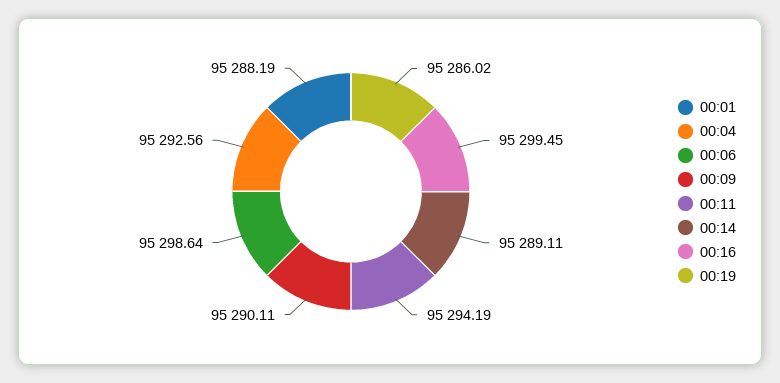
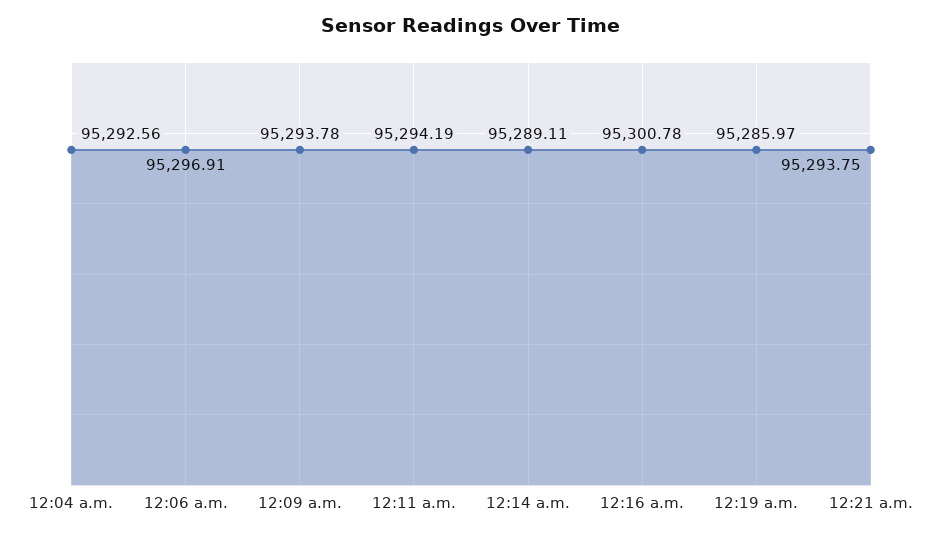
00:01: 95288.19 -> none
00:06: 95298.64 -> 95296.91
00:09: 95290.11 -> 95293.78
00:16: 95299.45 -> 95300.78
00:19: 95286.02 -> 95285.97
12:21 a.m.: none -> 95293.75

